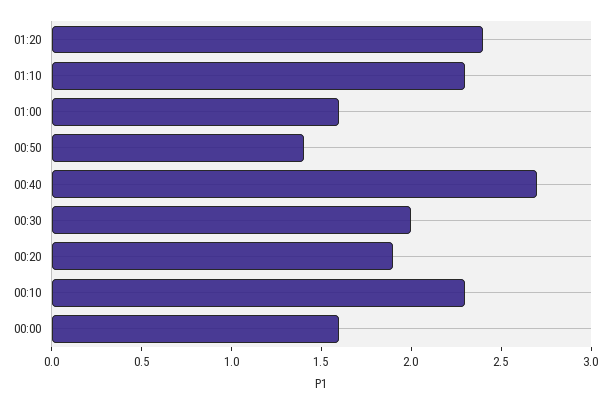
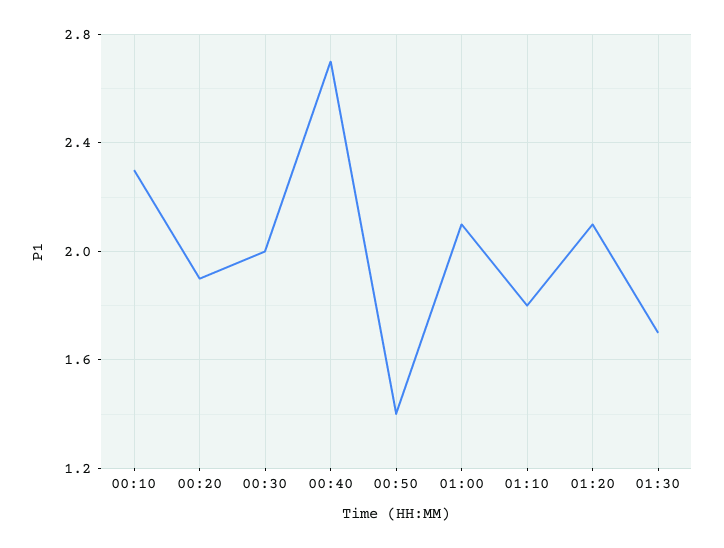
01:20: 2.4 -> 2.1
01:10: 2.3 -> 1.8
01:00: 1.6 -> 2.1
00:00: 1.6 -> none
01:30: none -> 1.7

